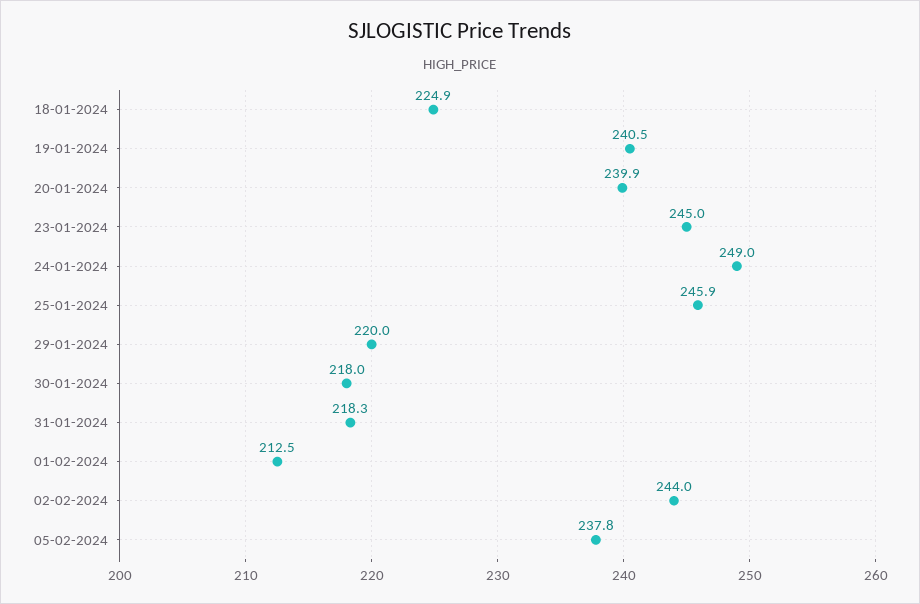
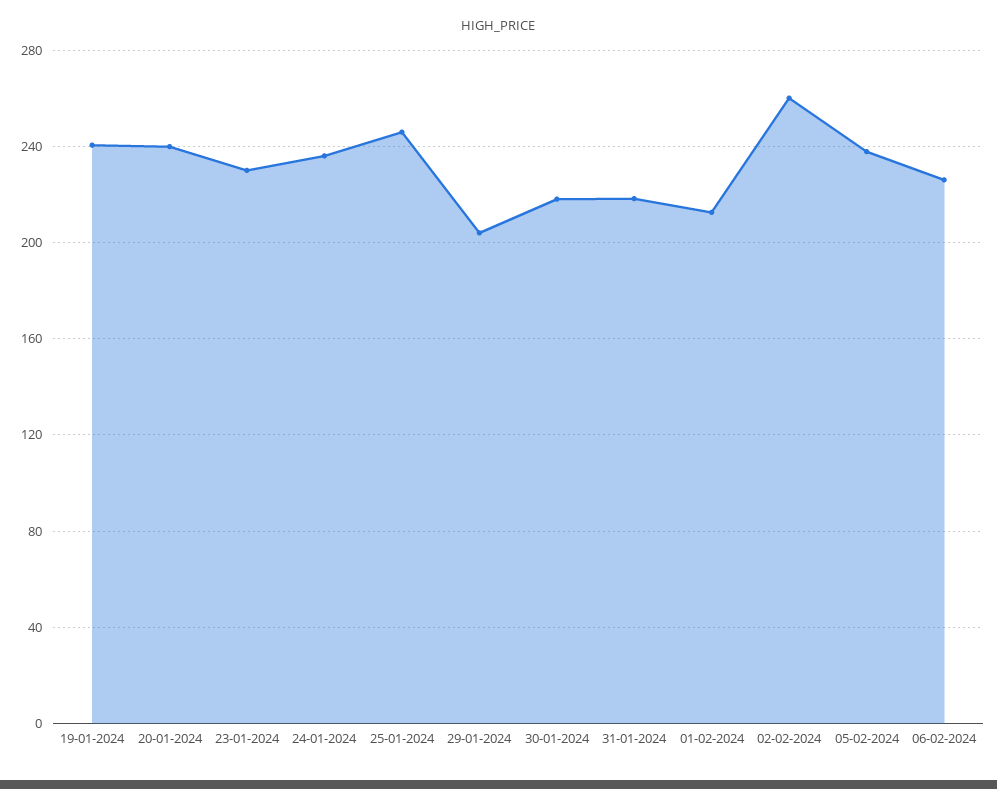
18-01-2024: 224.9 -> none
23-01-2024: 245 -> 230
24-01-2024: 249 -> 235
29-01-2024: 220 -> 205
02-02-2024: 244 -> 260
06-02-2024: none -> 225

